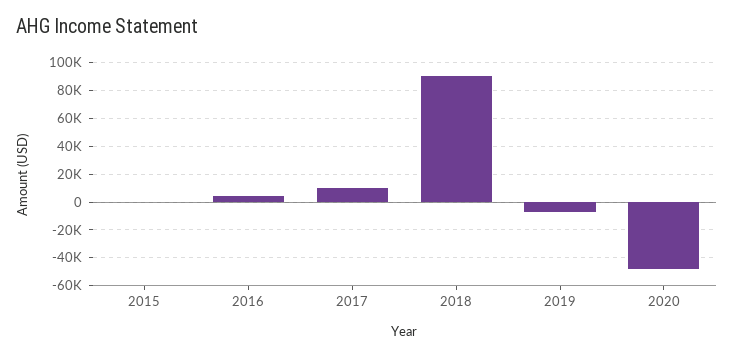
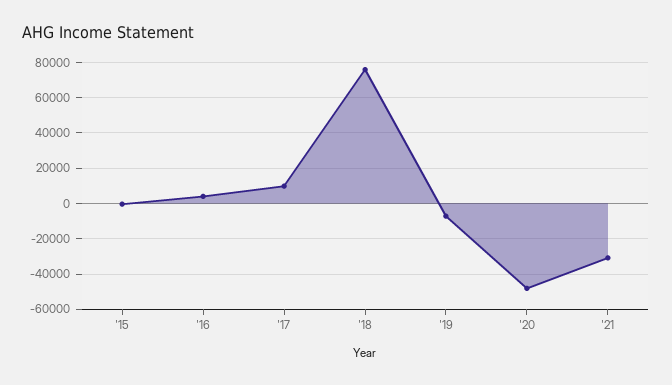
2018: 90000 -> 75000
'21: none -> -30000

